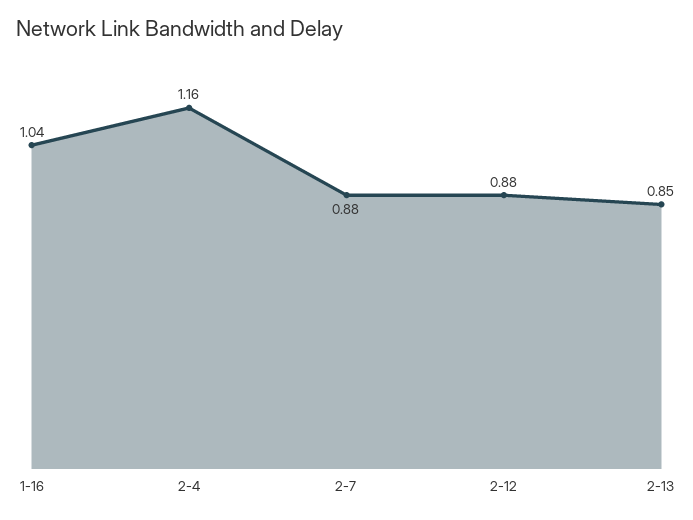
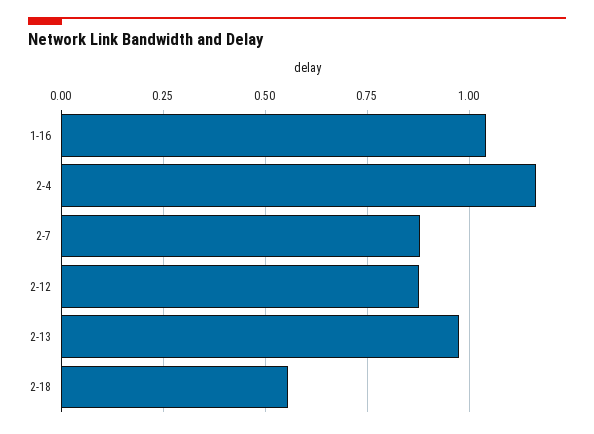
2-13: 0.85 -> 0.975
2-18: none -> 0.55

